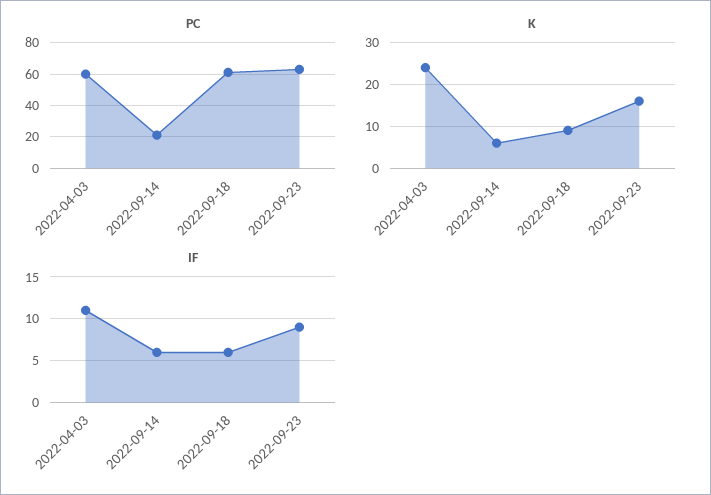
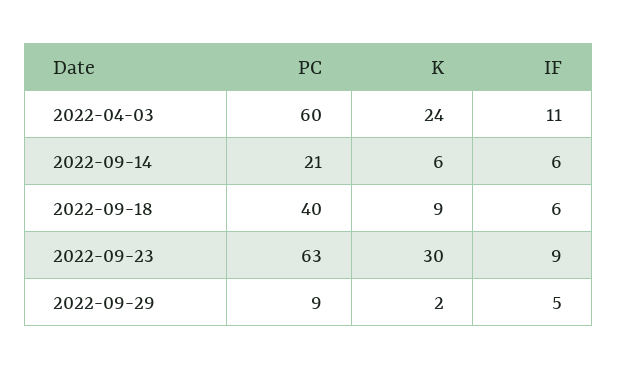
PC, 2022-09-18: 60 -> 40
K, 2022-09-23: 15 -> 30
PC, 2022-09-29: none -> 9
K, 2022-09-29: none -> 2
IF, 2022-09-29: none -> 5

